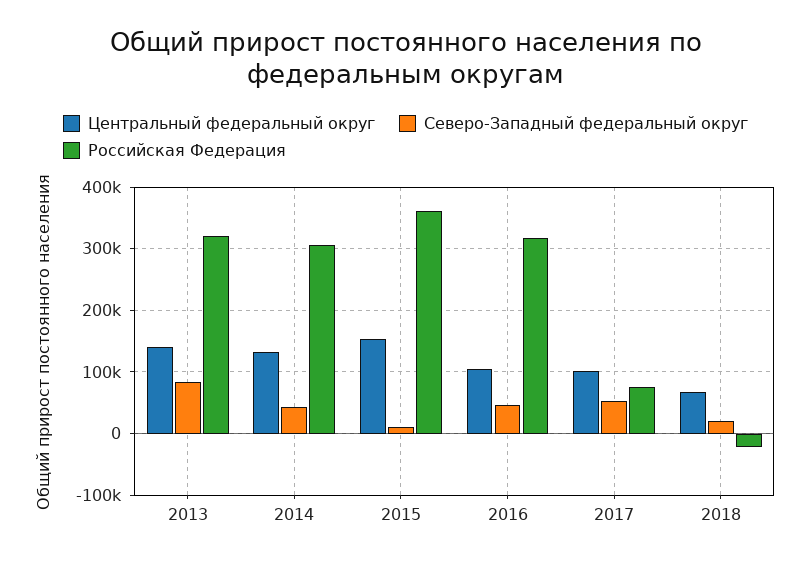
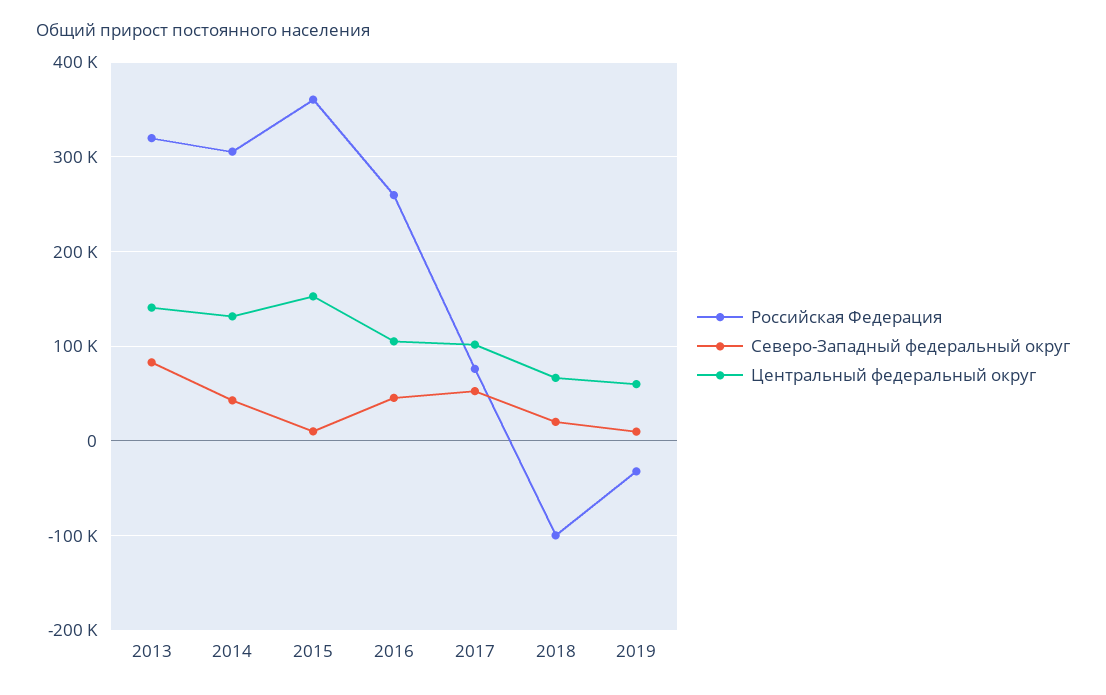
Российская Федерация, 2016: 320000 -> 260000
Российская Федерация, 2018: -20000 -> -100000
Российская Федерация, 2019: none -> -30000
Северо-Западный федеральный округ, 2019: none -> 10000
Центральный федеральный округ, 2019: none -> 60000

